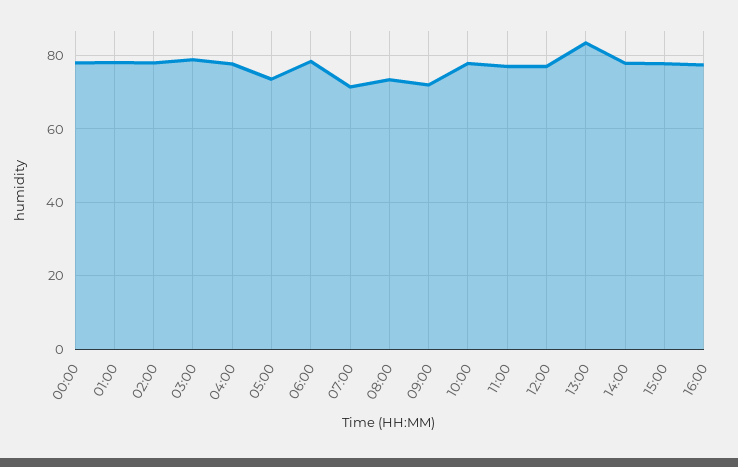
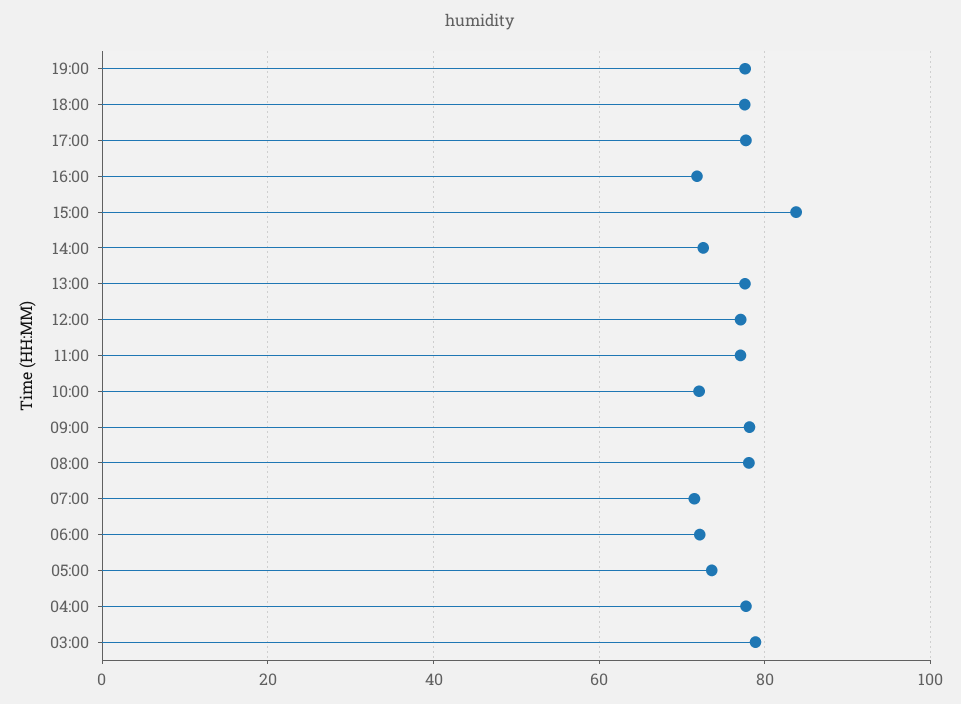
00:00: 78 -> none
01:00: 78 -> none
02:00: 78 -> none
06:00: 78 -> 72
08:00: 74 -> 78
09:00: 72 -> 78
10:00: 78 -> 72
13:00: 84 -> 78
14:00: 78 -> 72
15:00: 78 -> 84
16:00: 78 -> 72
19:00: none -> 78
18:00: none -> 78
17:00: none -> 78

